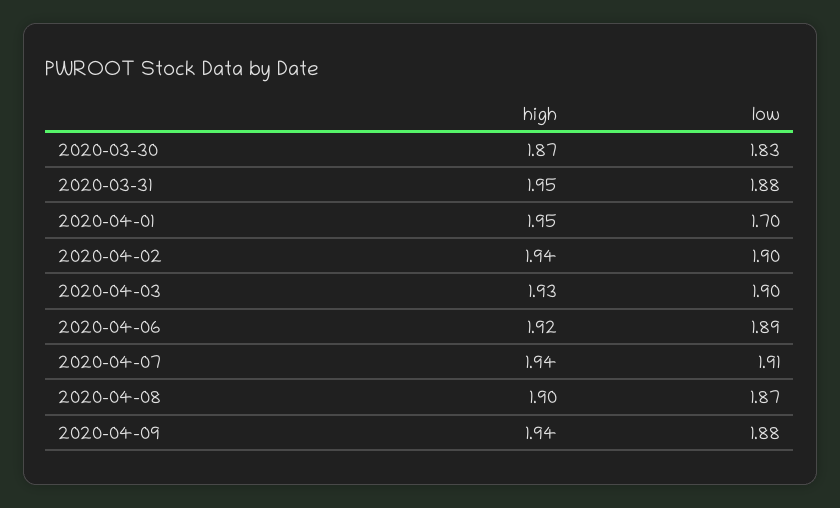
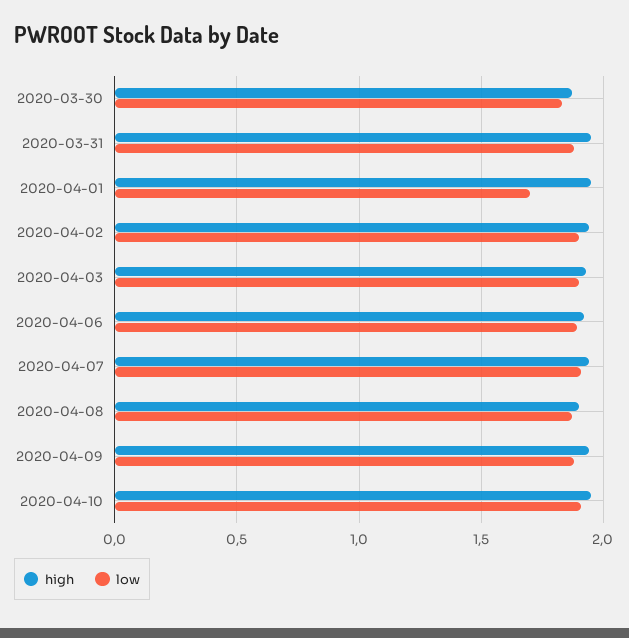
high, 2020-04-10: none -> 1.95
low, 2020-04-10: none -> 1.9

